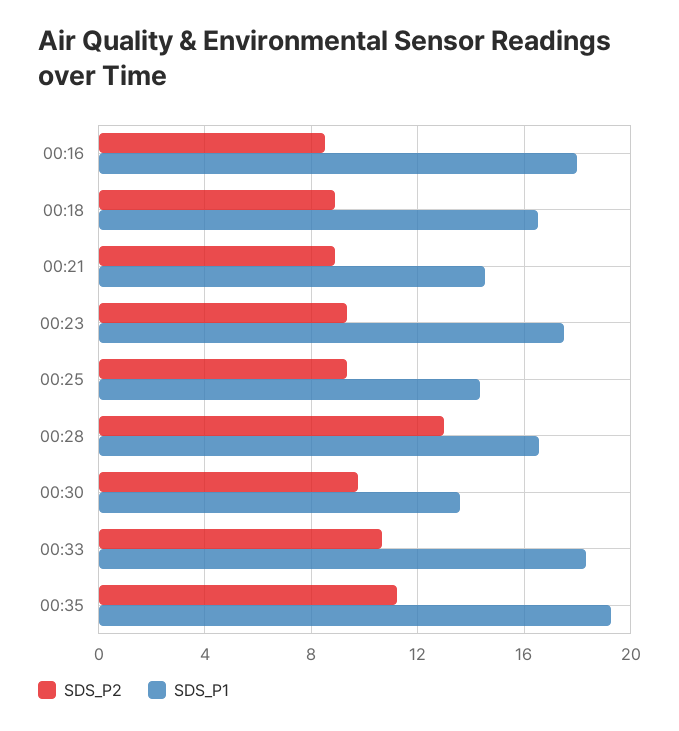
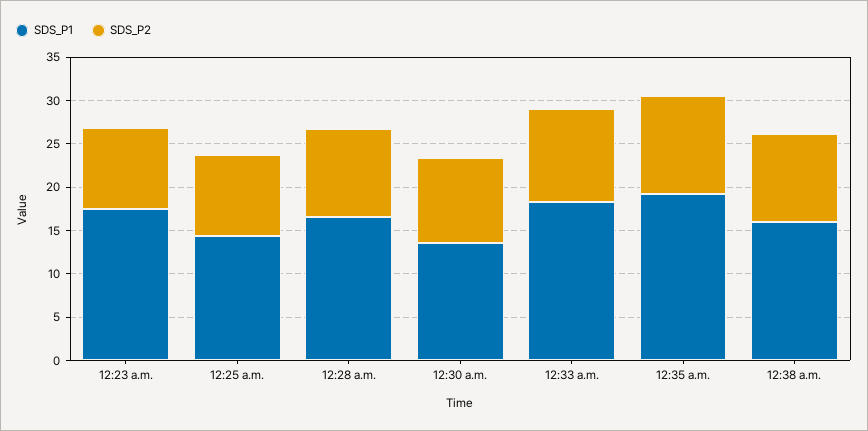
SDS_P2, 00:16: 8.5 -> none
SDS_P1, 00:16: 18 -> none
SDS_P2, 00:18: 9 -> none
SDS_P1, 00:18: 16.5 -> none
SDS_P2, 00:21: 9 -> none
SDS_P1, 00:21: 14.5 -> none
SDS_P2, 00:28: 13 -> 10
SDS_P1, 12:38 a.m.: none -> 16
SDS_P2, 12:38 a.m.: none -> 10

